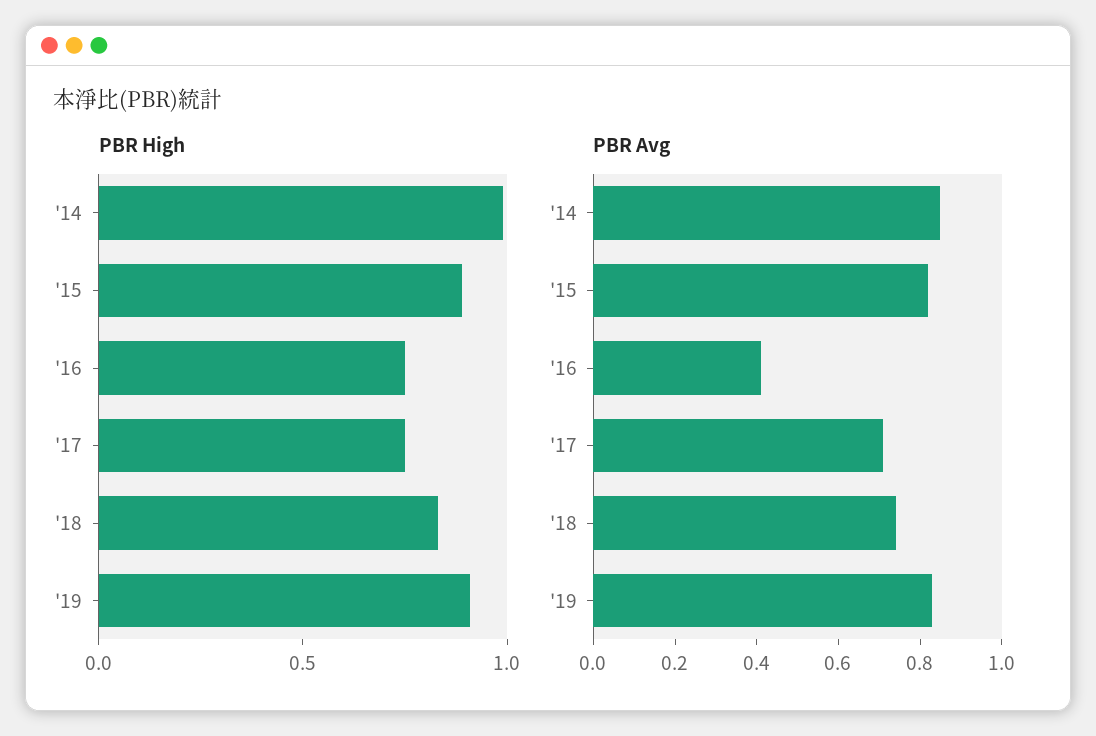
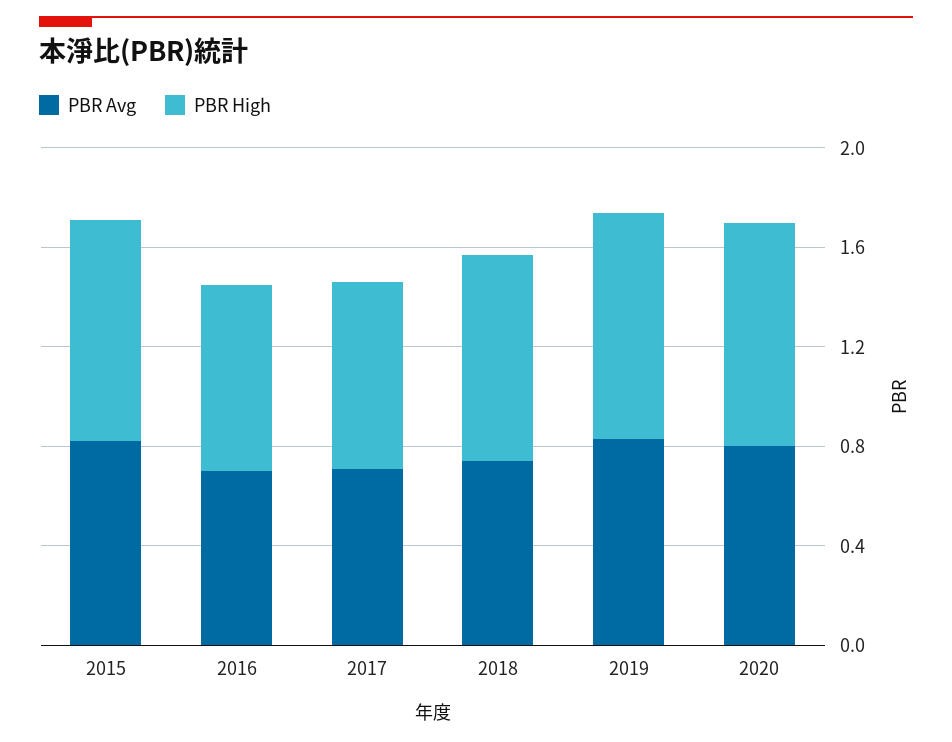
PBR High, '14: 1 -> none
PBR Avg, '14: 0.85 -> none
PBR Avg, '16: 0.4 -> 0.7
PBR Avg, 2020: none -> 0.8
PBR High, 2020: none -> 0.9

